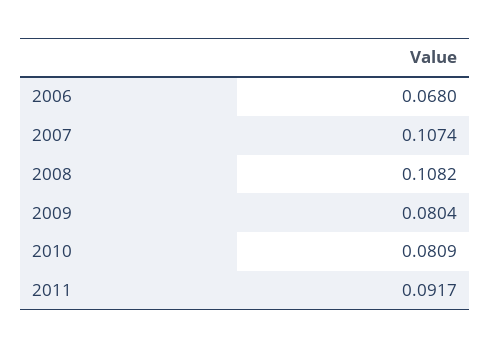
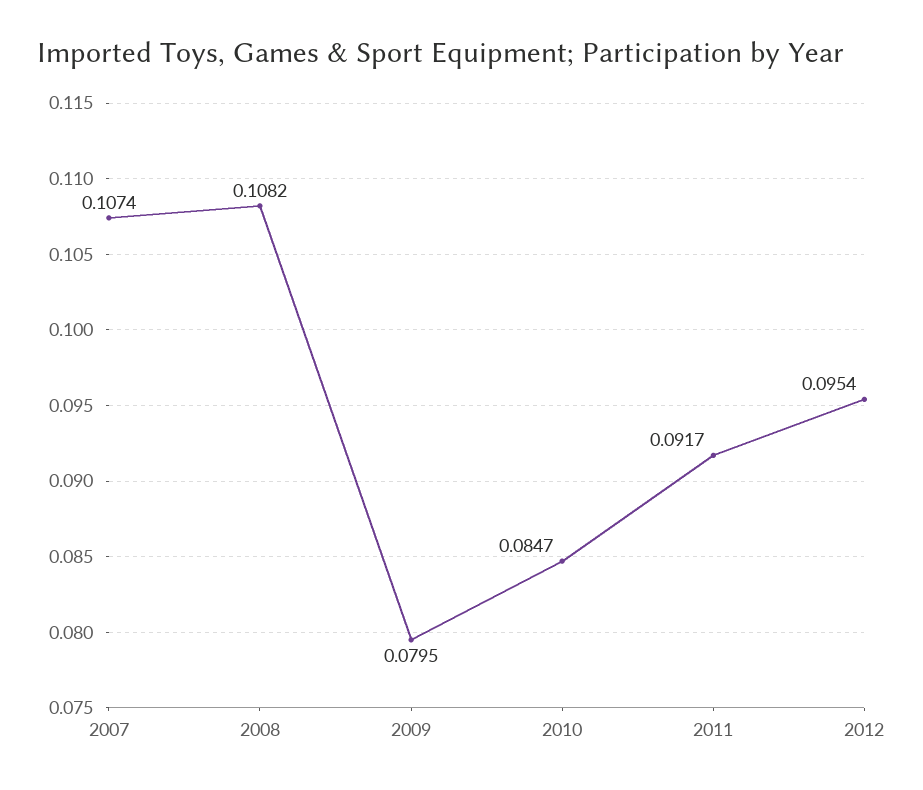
2006: 0.068 -> none
2009: 0.0804 -> 0.0795
2010: 0.0809 -> 0.0847
2012: none -> 0.0954

